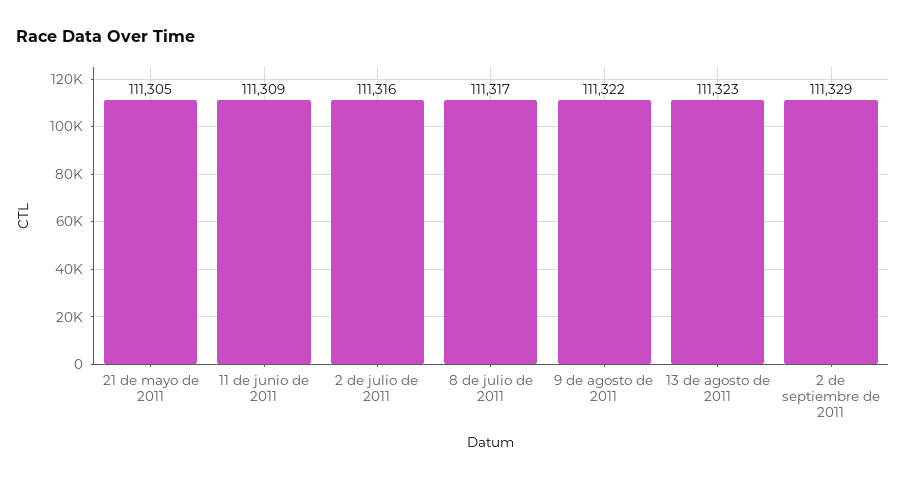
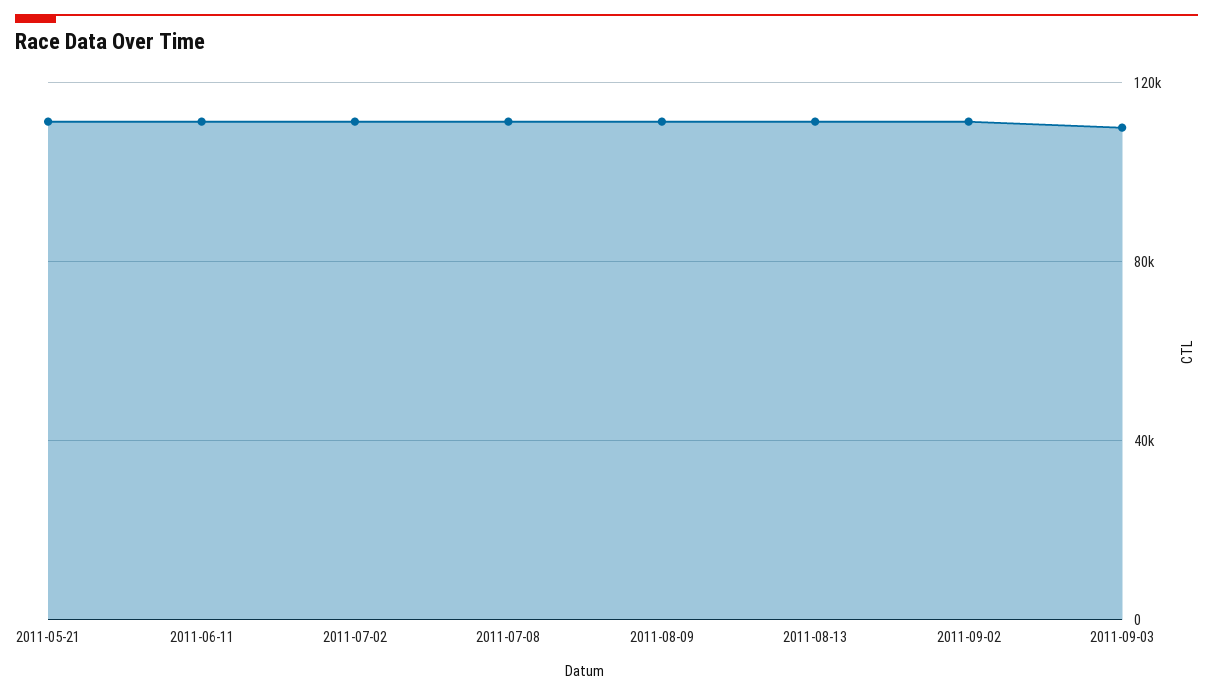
2011-09-03: none -> 110000

